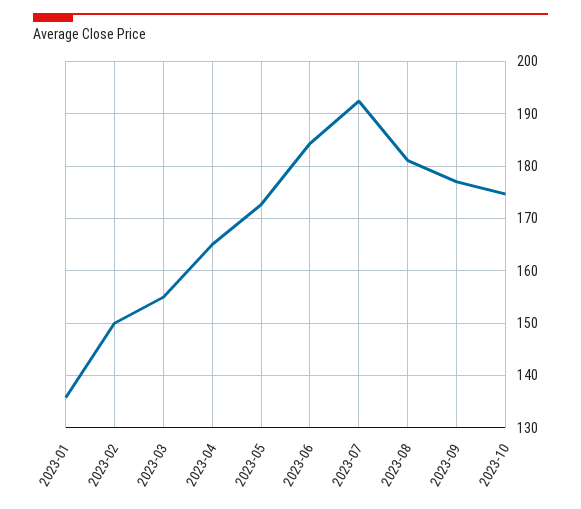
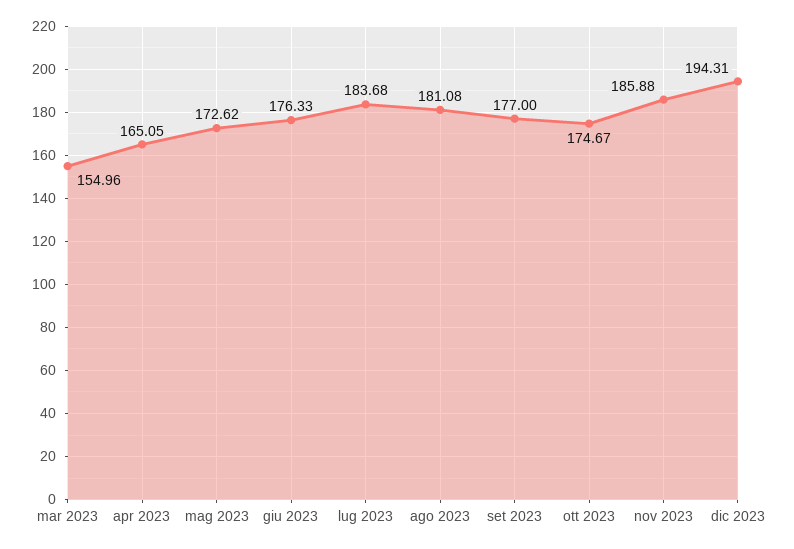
2023-01: 136 -> none
2023-02: 150 -> none
2023-06: 184 -> 176.33
2023-07: 192 -> 183.68
nov 2023: none -> 185.88
dic 2023: none -> 194.31

